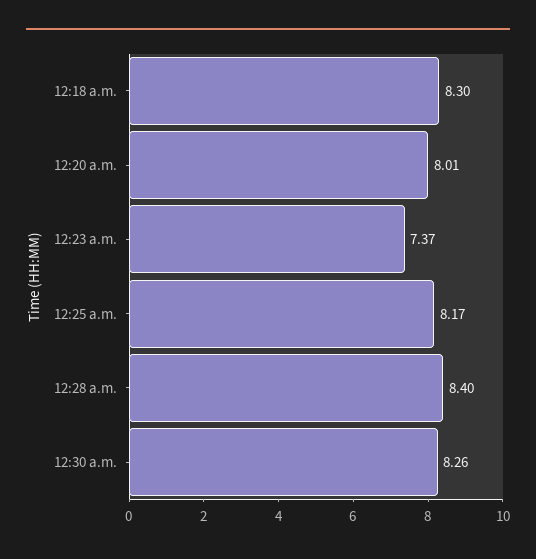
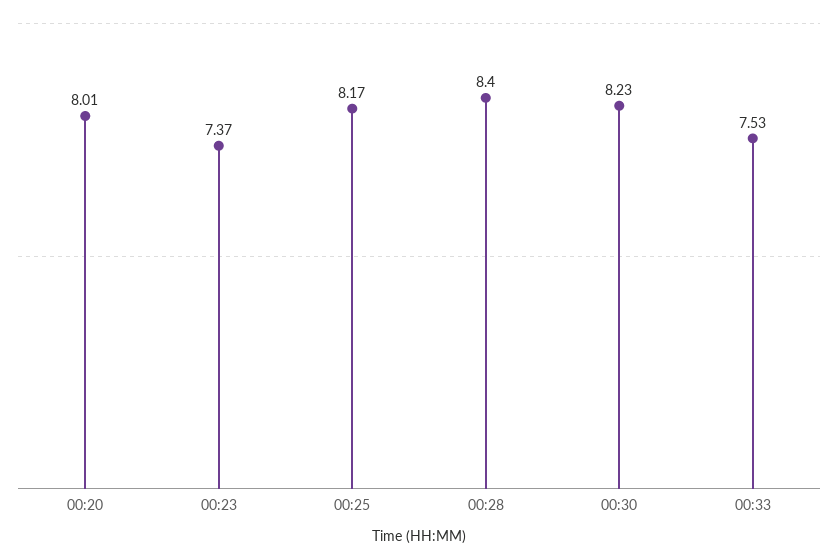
12:18 a.m.: 8.3 -> none
12:30 a.m.: 8.26 -> 8.23
00:33: none -> 7.53

